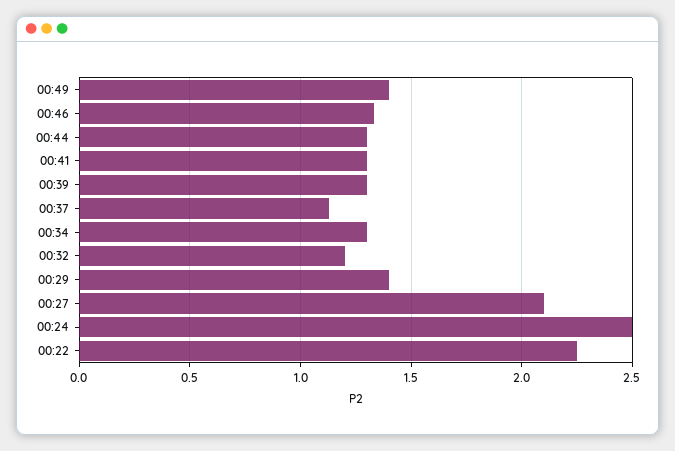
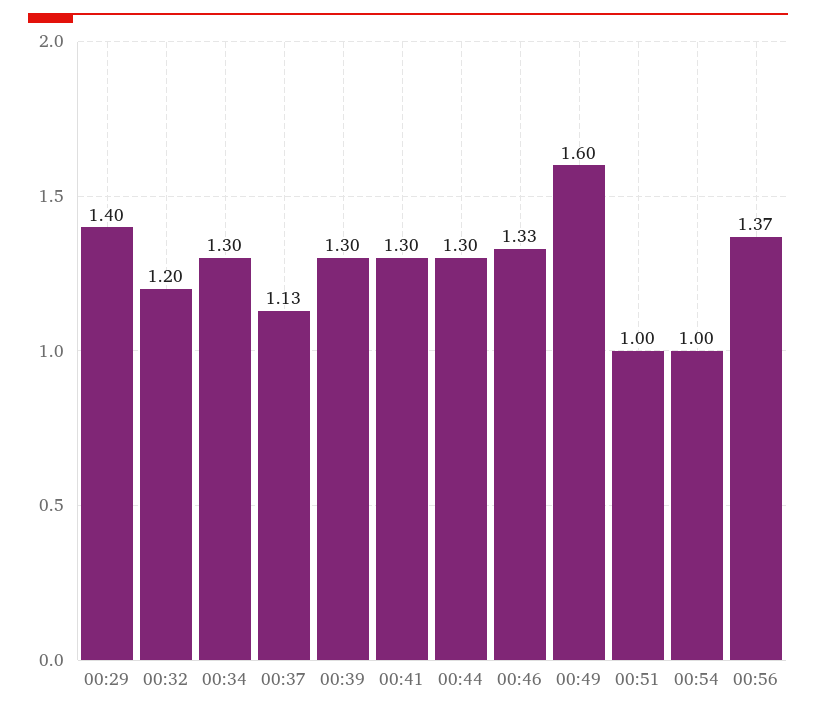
00:49: 1.4 -> 1.6
00:27: 2.1 -> none
00:24: 2.5 -> none
00:22: 2.25 -> none
00:51: none -> 1
00:54: none -> 1
00:56: none -> 1.37

